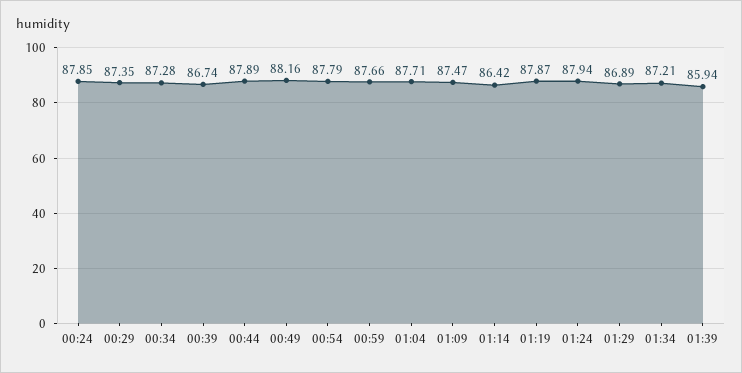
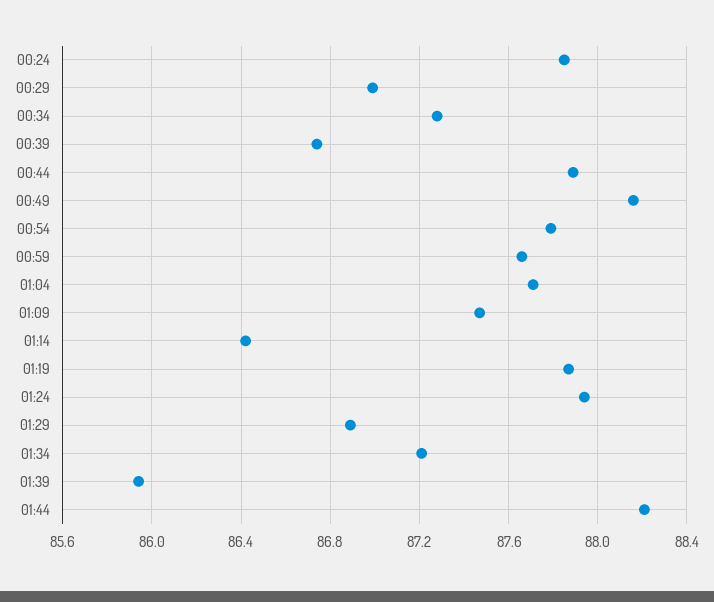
00:29: 87.35 -> 87
01:44: none -> 88.2

